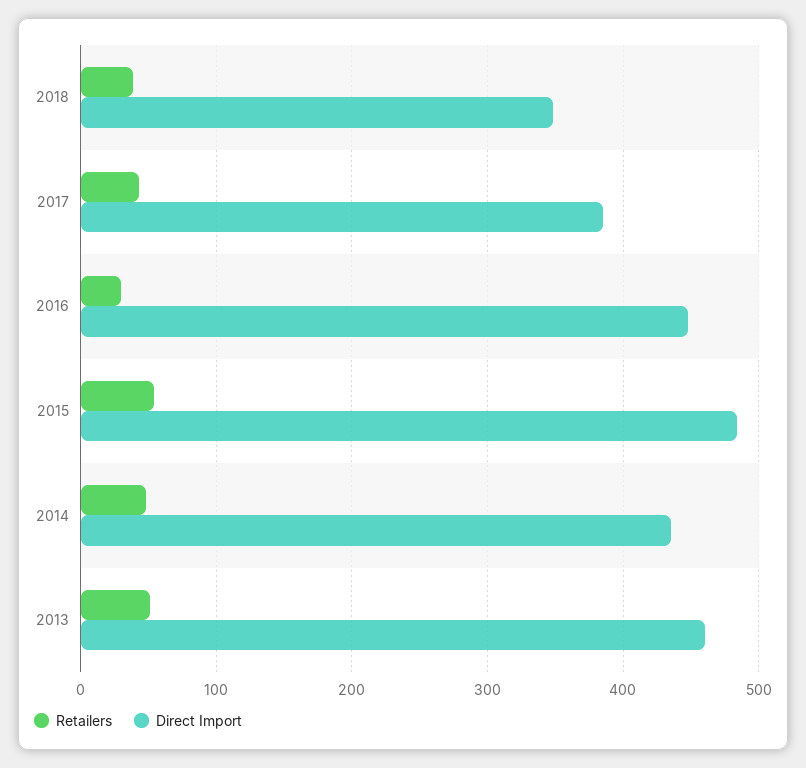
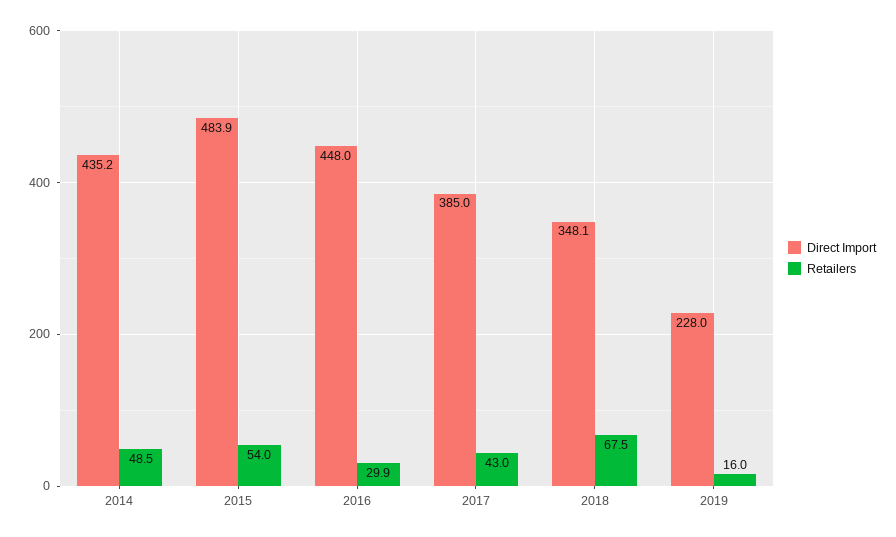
Retailers, 2018: 40 -> 67.5
Retailers, 2013: 50 -> none
Direct Import, 2013: 460 -> none
Direct Import, 2019: none -> 228
Retailers, 2019: none -> 16

